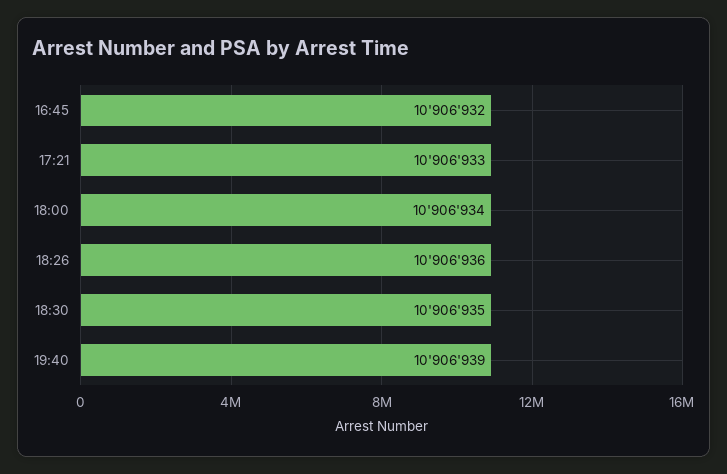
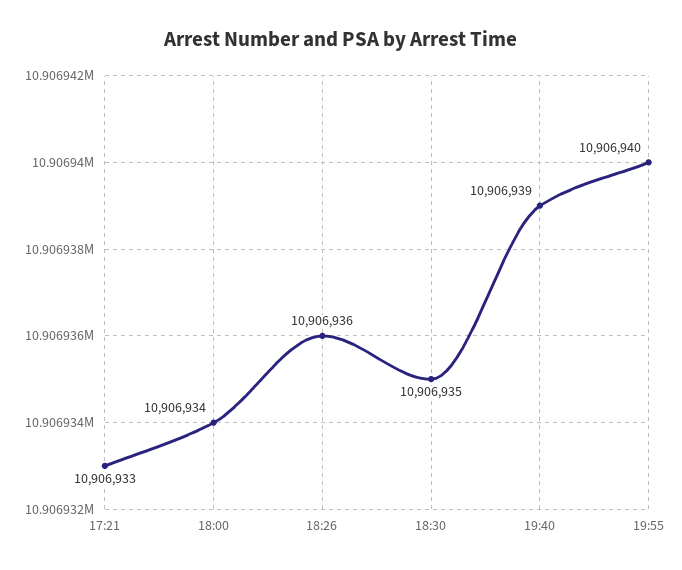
16:45: 10906932 -> none
19:55: none -> 10906940

